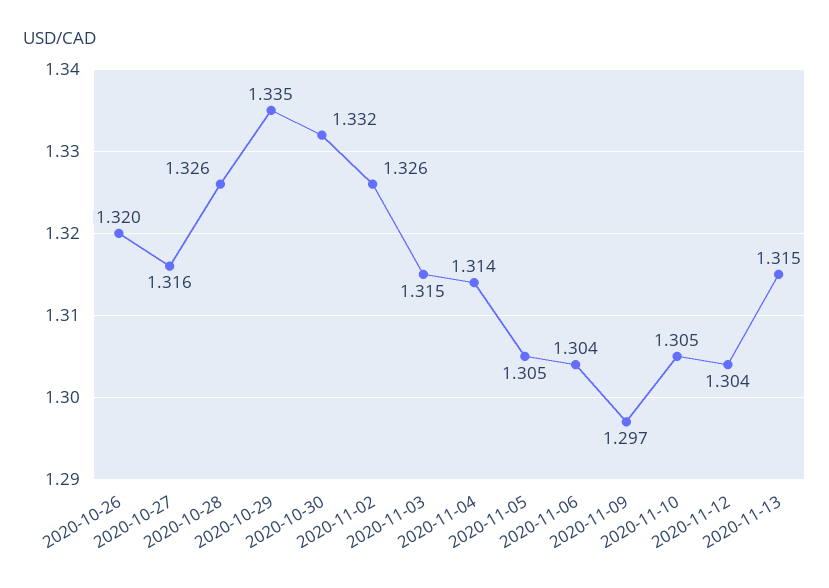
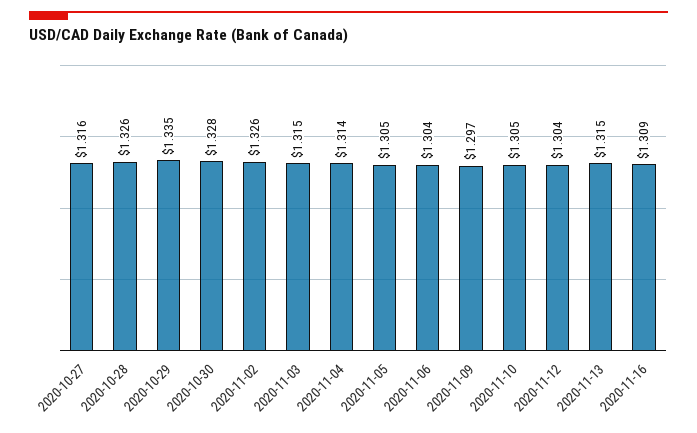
2020-10-26: 1.32 -> none
2020-10-30: 1.332 -> 1.328
2020-11-16: none -> 1.309

